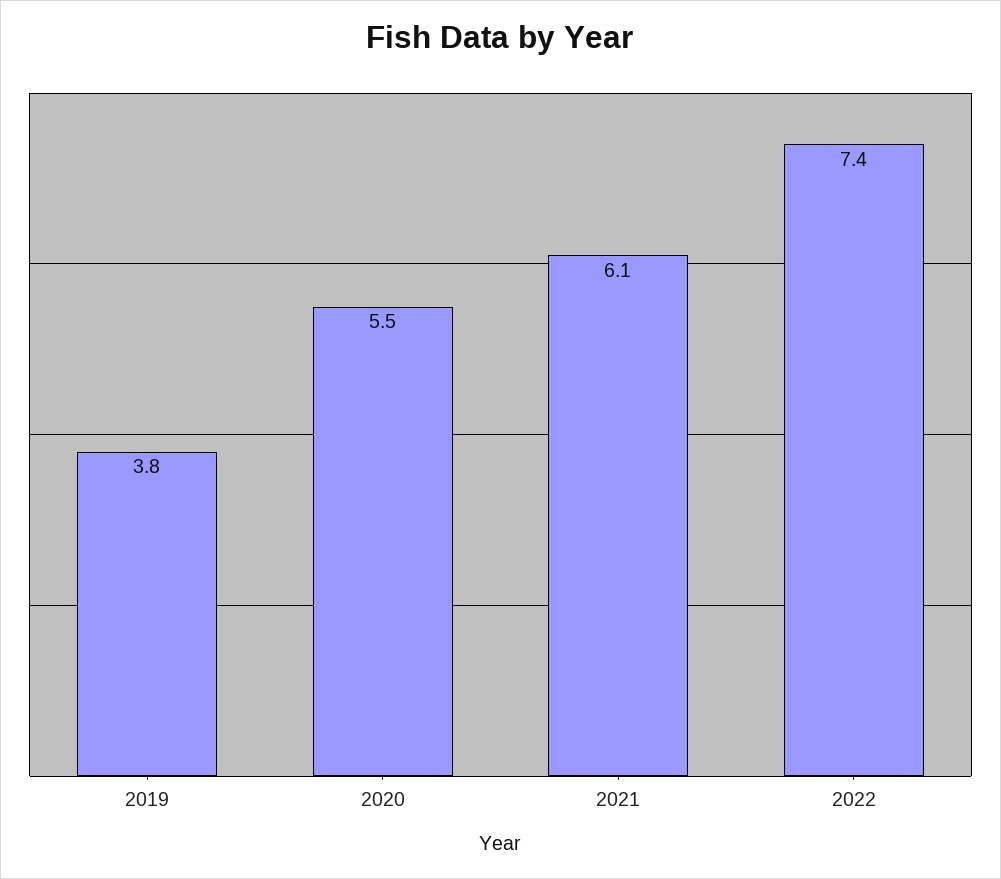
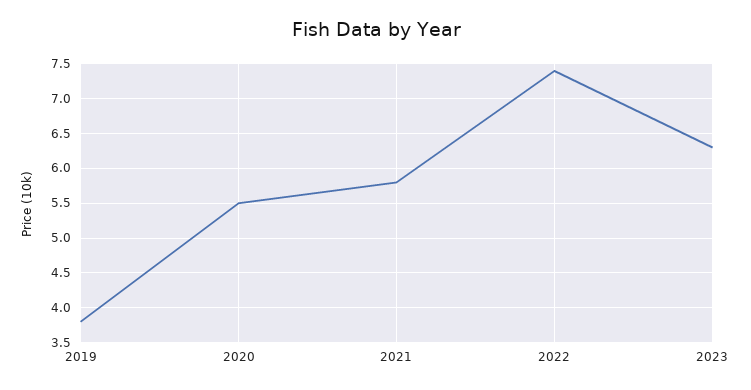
2021: 6.1 -> 5.8
2023: none -> 6.3

